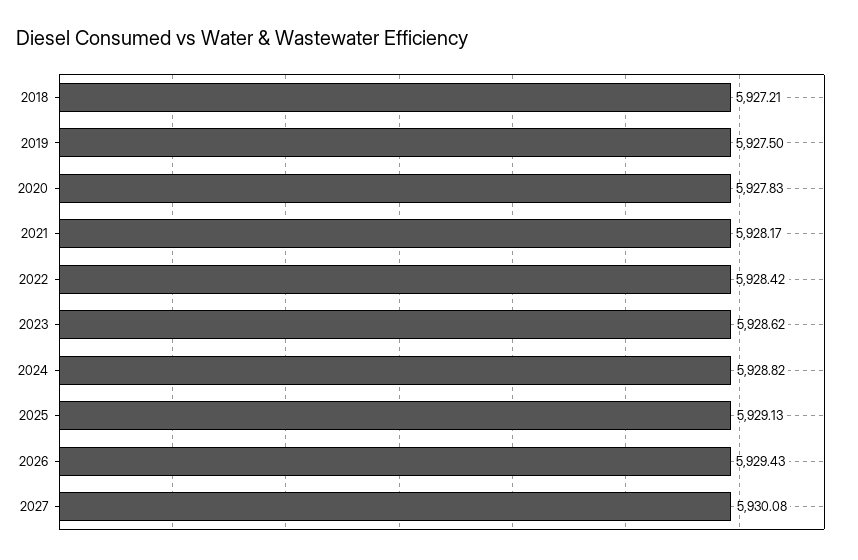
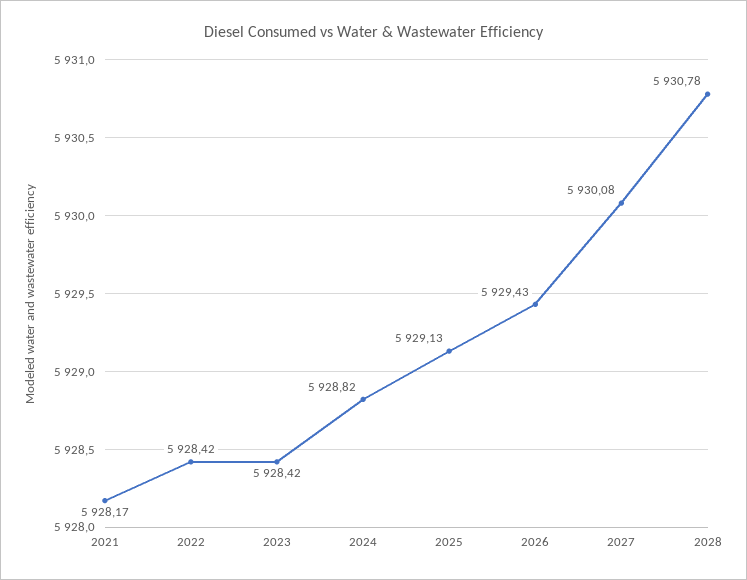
2018: 5927.21 -> none
2019: 5927.5 -> none
2020: 5927.83 -> none
2023: 5928.62 -> 5928.42
2028: none -> 5930.78

